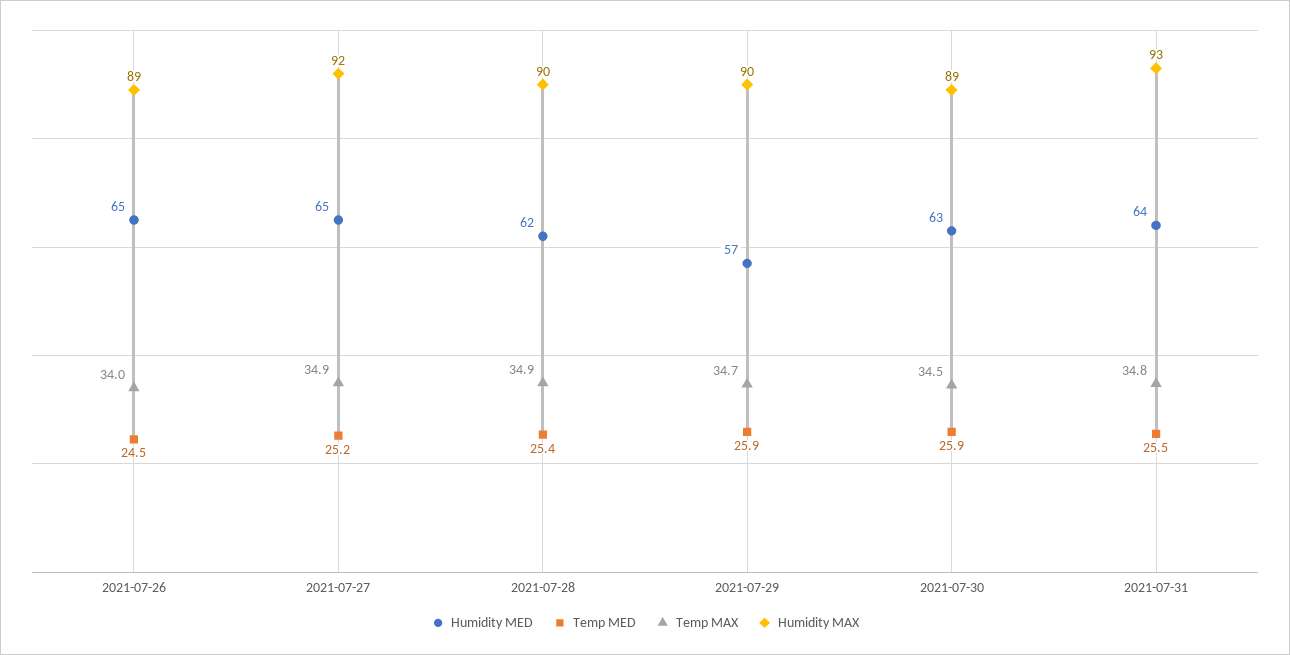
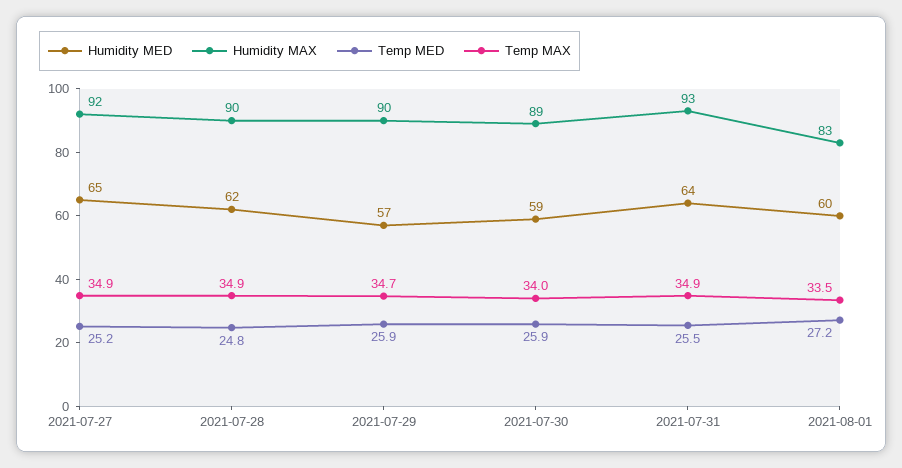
Humidity MED, 2021-07-26: 65 -> none
Temp MED, 2021-07-26: 24.5 -> none
Temp MAX, 2021-07-26: 34 -> none
Humidity MAX, 2021-07-26: 89 -> none
Temp MED, 2021-07-28: 25.4 -> 24.8
Humidity MED, 2021-07-30: 63 -> 59
Temp MAX, 2021-07-30: 34.5 -> 34
Temp MAX, 2021-07-31: 34.8 -> 34.9
Humidity MED, 2021-08-01: none -> 60
Humidity MAX, 2021-08-01: none -> 83
Temp MED, 2021-08-01: none -> 27.2
Temp MAX, 2021-08-01: none -> 33.5

